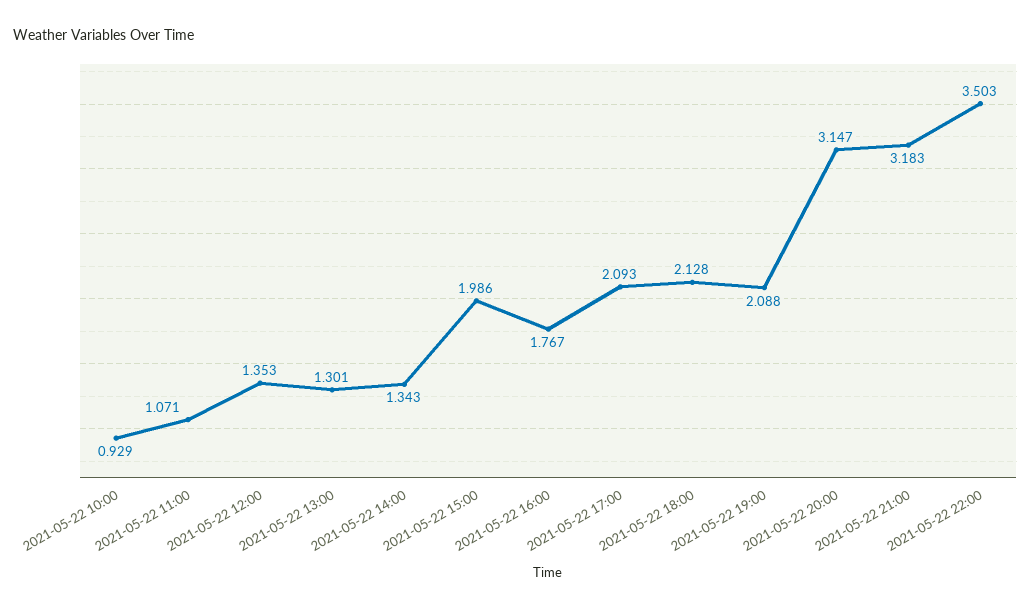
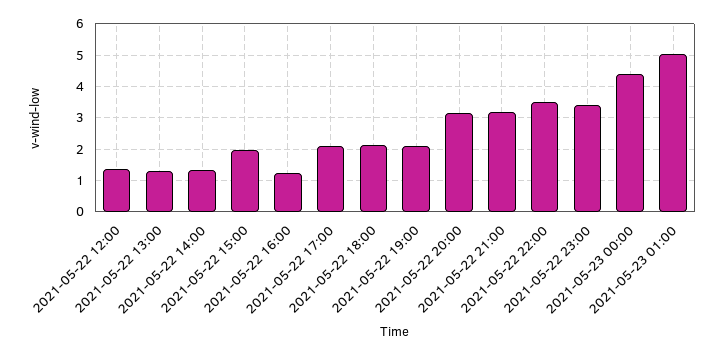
2021-05-22 10:00: 0.929 -> none
2021-05-22 11:00: 1.071 -> none
2021-05-22 16:00: 1.767 -> 1.2
2021-05-22 23:00: none -> 3.4
2021-05-23 00:00: none -> 4.4
2021-05-23 01:00: none -> 5

